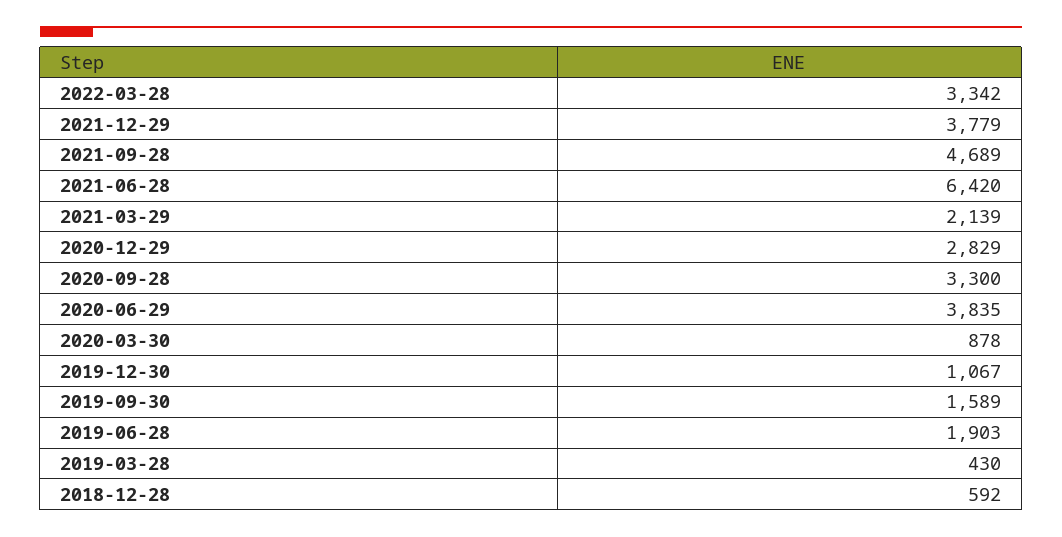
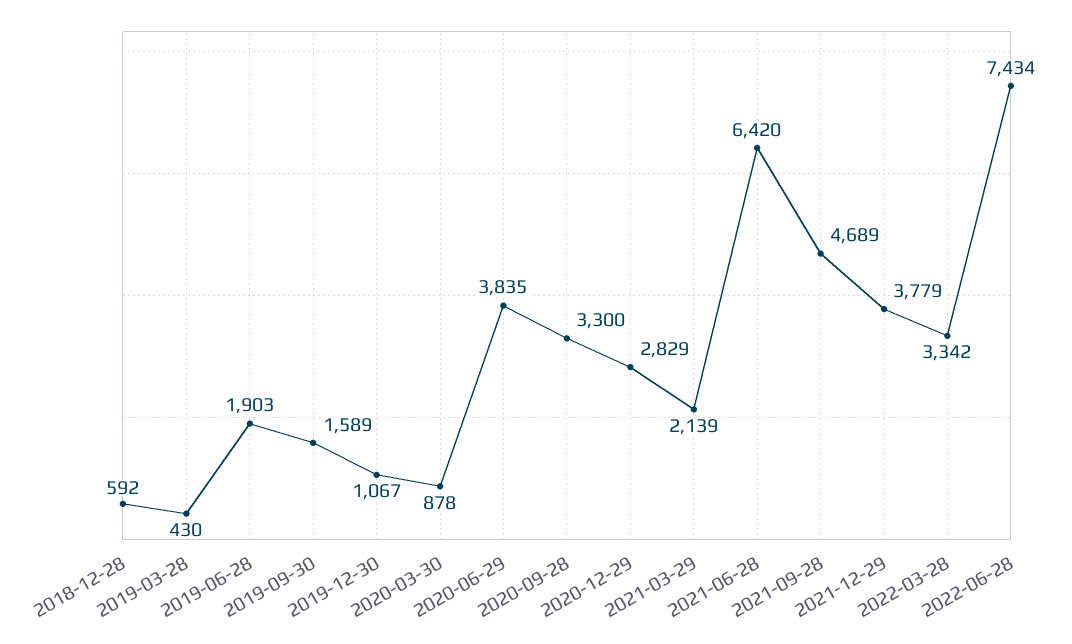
2022-06-28: none -> 7434

